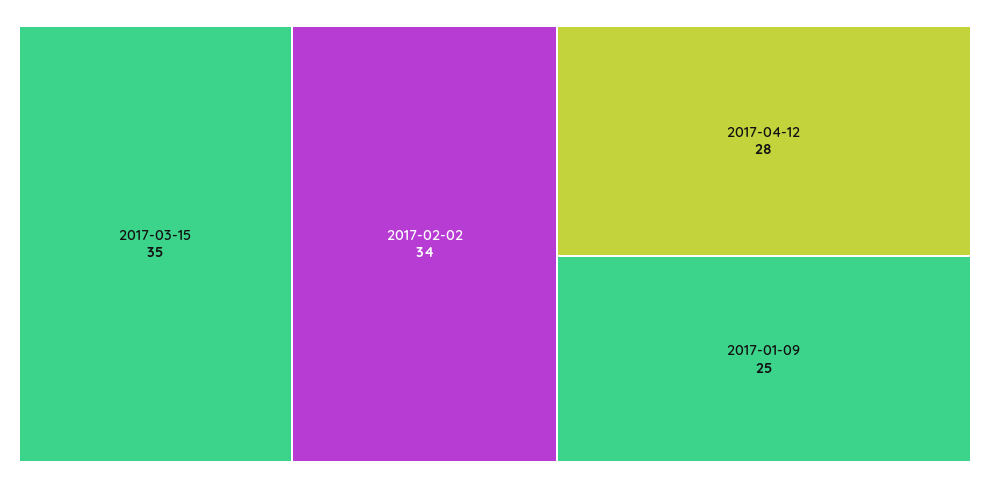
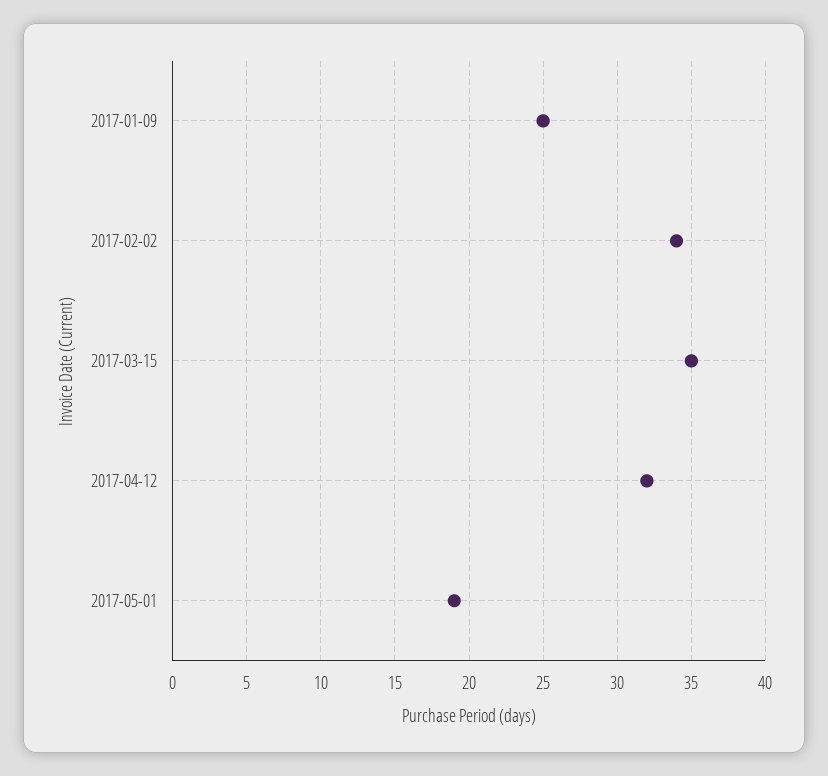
2017-04-12: 28 -> 32
2017-05-01: none -> 19

